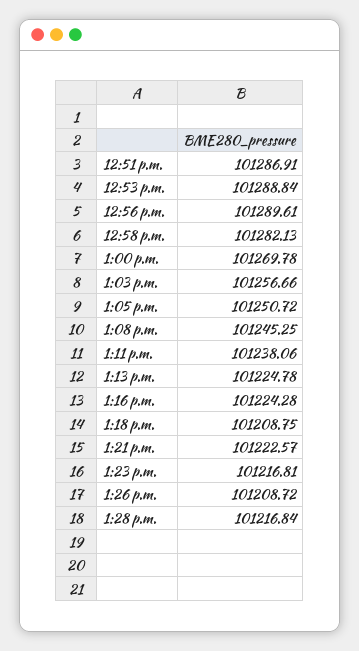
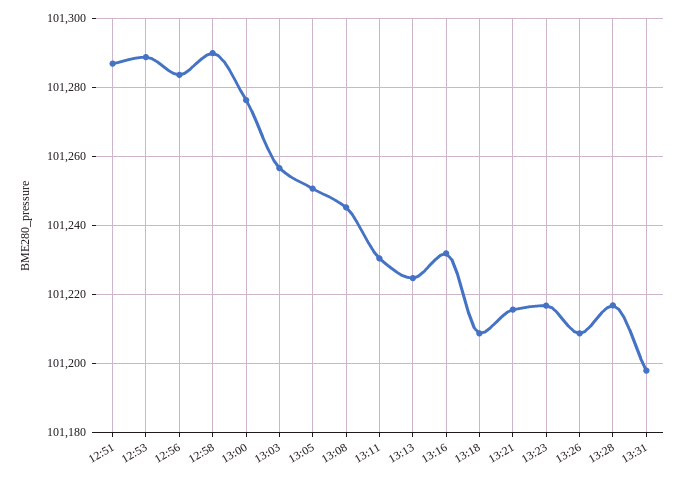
12:56 p.m.: 101289.61 -> 101284
12:58 p.m.: 101282.13 -> 101290
1:00 p.m.: 101269.78 -> 101276
1:11 p.m.: 101238.06 -> 101230
1:16 p.m.: 101224.28 -> 101232
1:21 p.m.: 101222.57 -> 101216
13:31: none -> 101198

